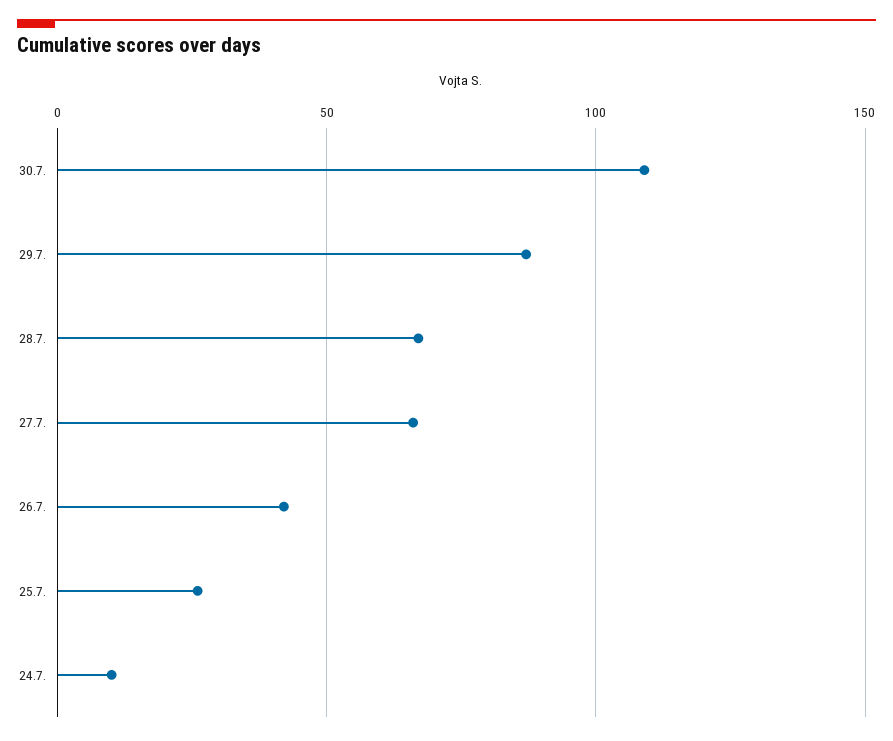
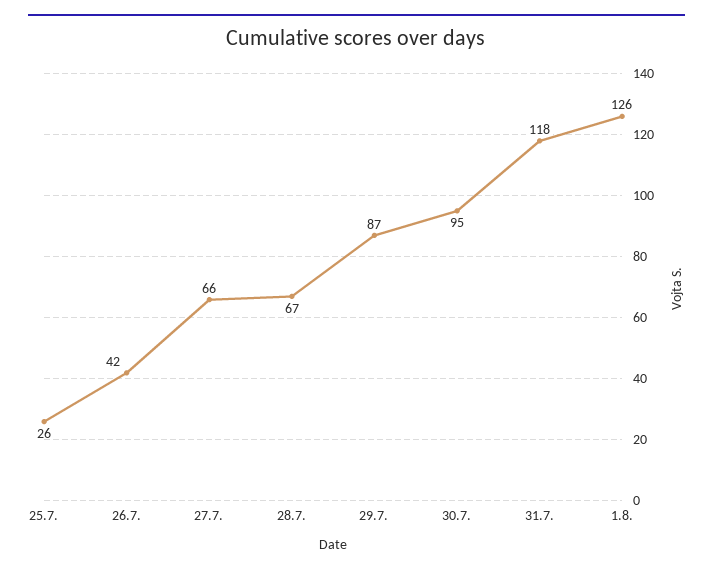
30.7.: 110 -> 95
24.7.: 10 -> none
31.7.: none -> 118
1.8.: none -> 126

